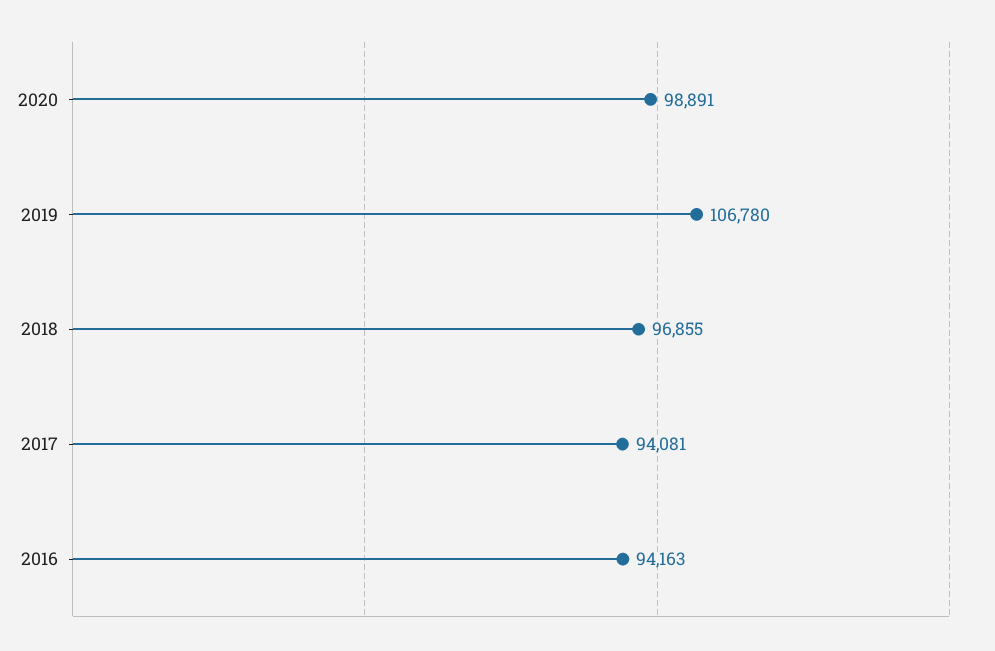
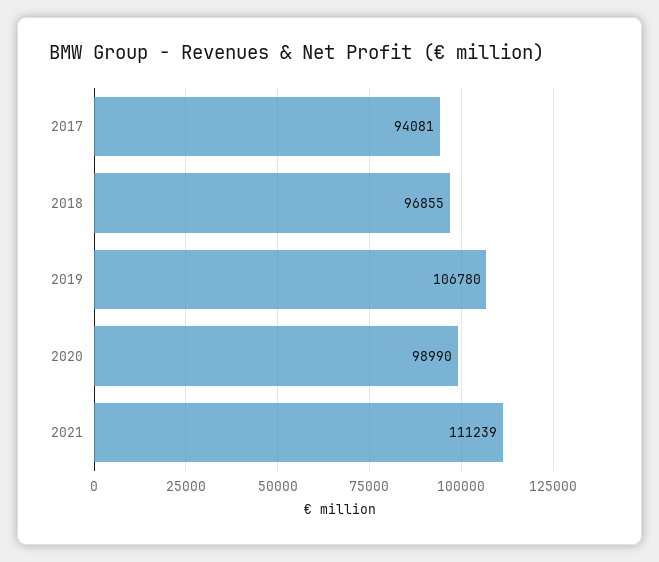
2020: 98891 -> 98990
2016: 94163 -> none
2021: none -> 111239

